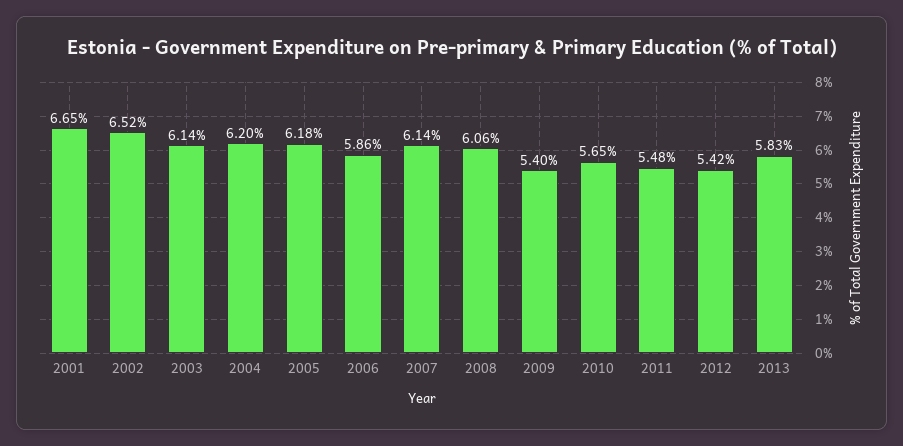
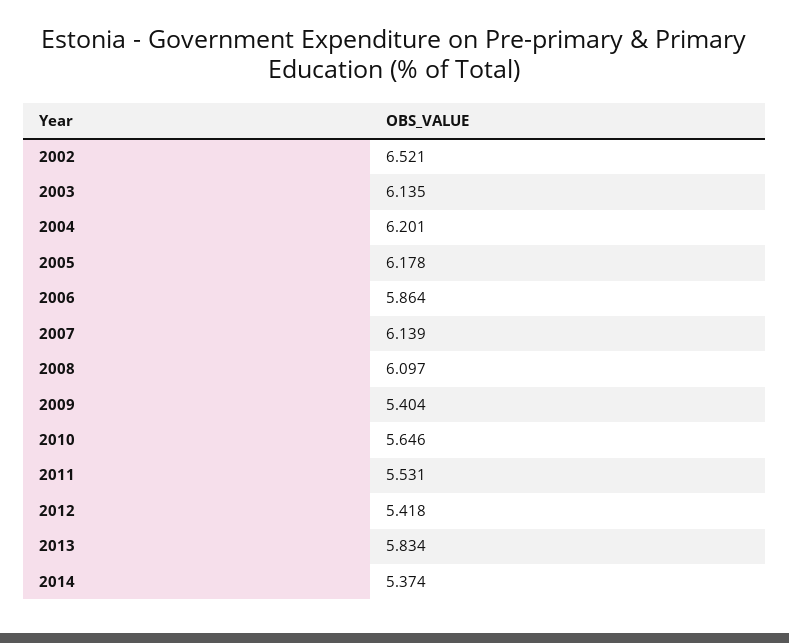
2001: 6.65 -> none
2008: 6.06 -> 6.097
2011: 5.48 -> 5.531
2014: none -> 5.374

